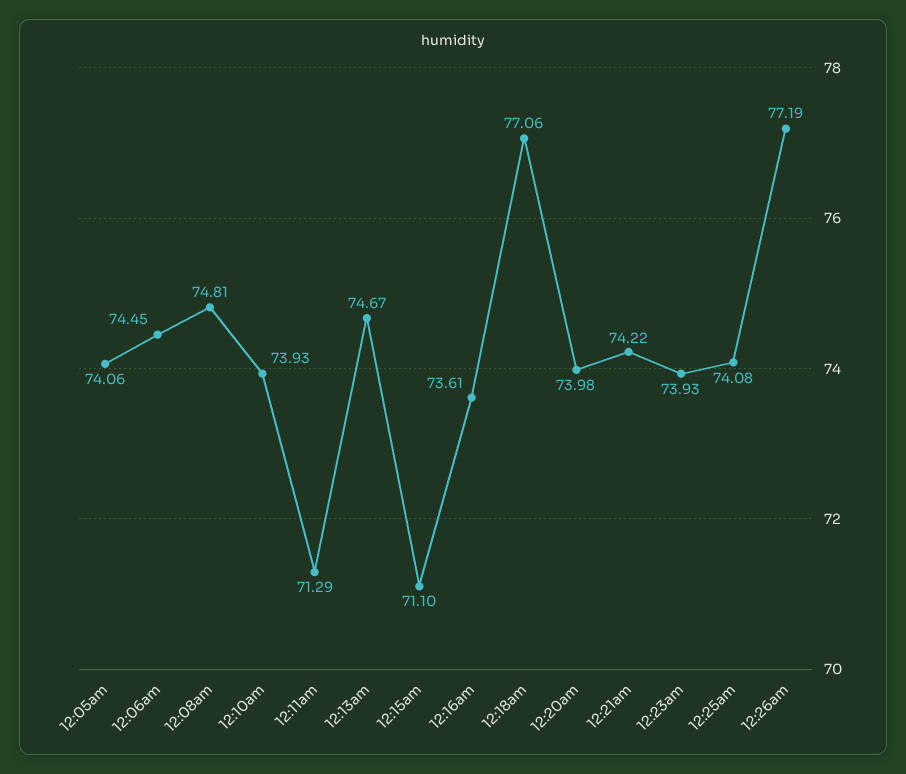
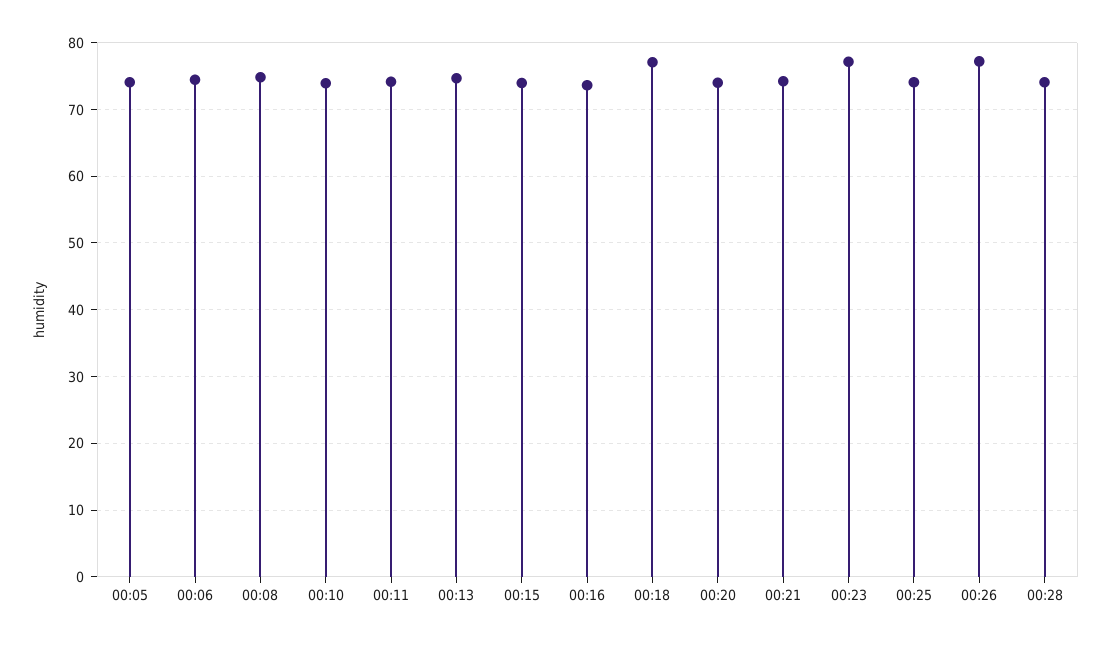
12:11am: 71.29 -> 74
12:15am: 71.1 -> 74
12:23am: 73.93 -> 77
00:28: none -> 74

